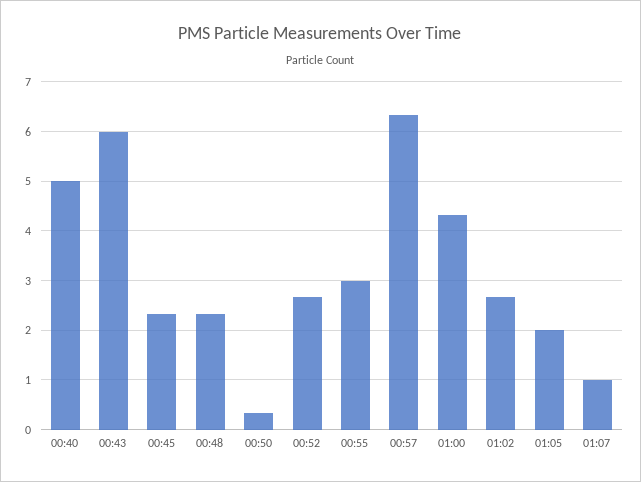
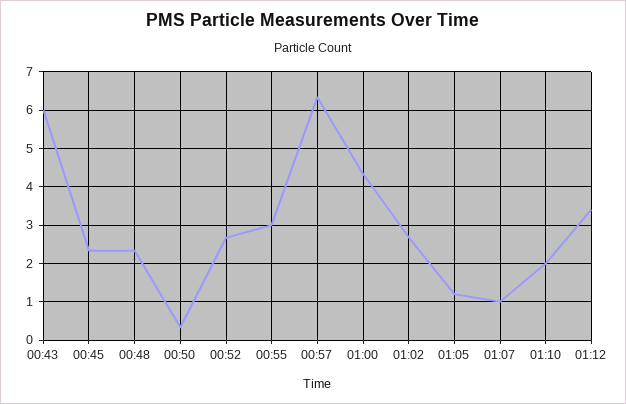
00:40: 5 -> none
01:05: 2 -> 1.2
01:10: none -> 2
01:12: none -> 3.4

